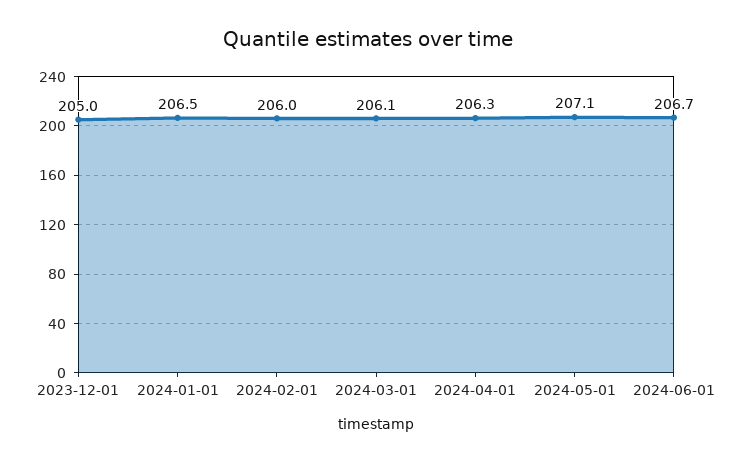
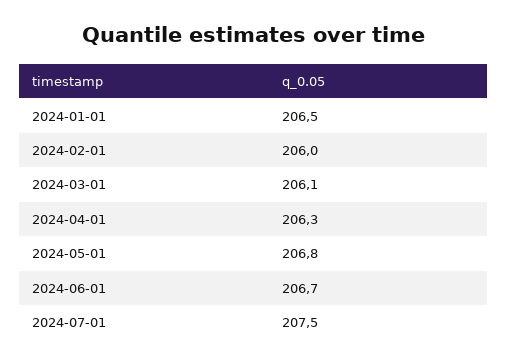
2023-12-01: 205 -> none
2024-05-01: 207.1 -> 206.8
2024-07-01: none -> 207.5

